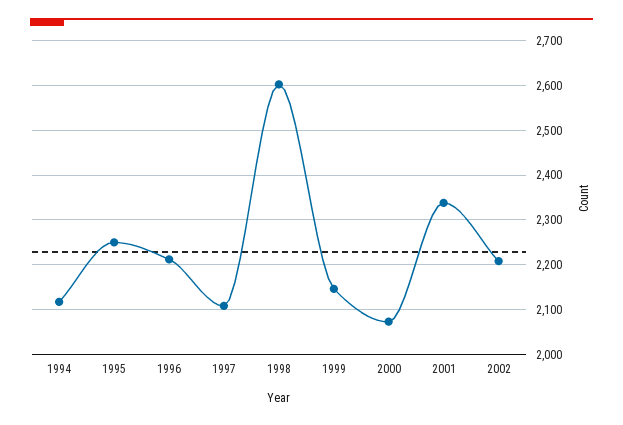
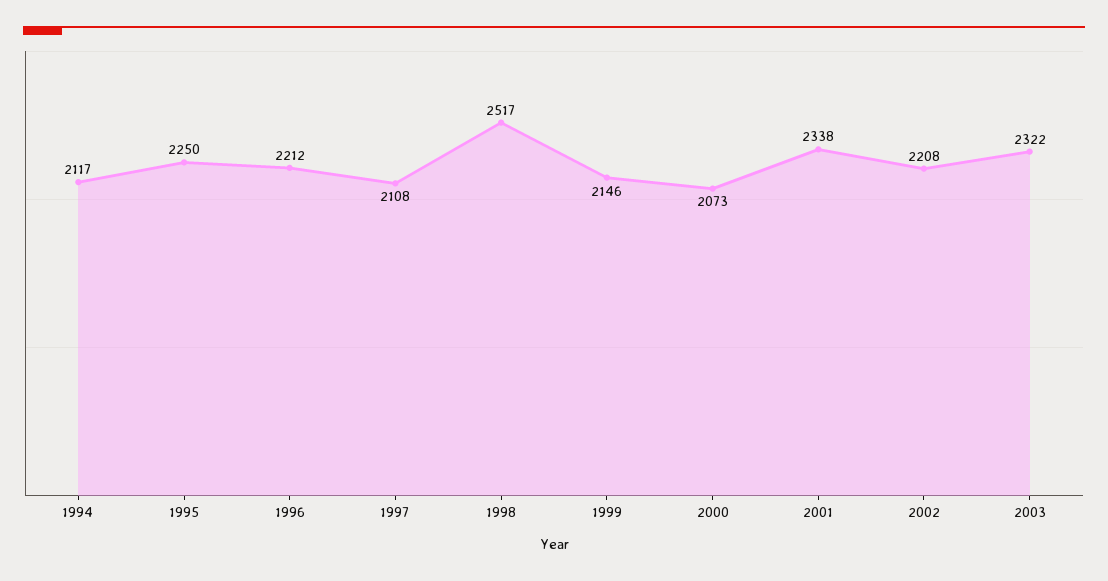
1998: 2600 -> 2517
2003: none -> 2322

